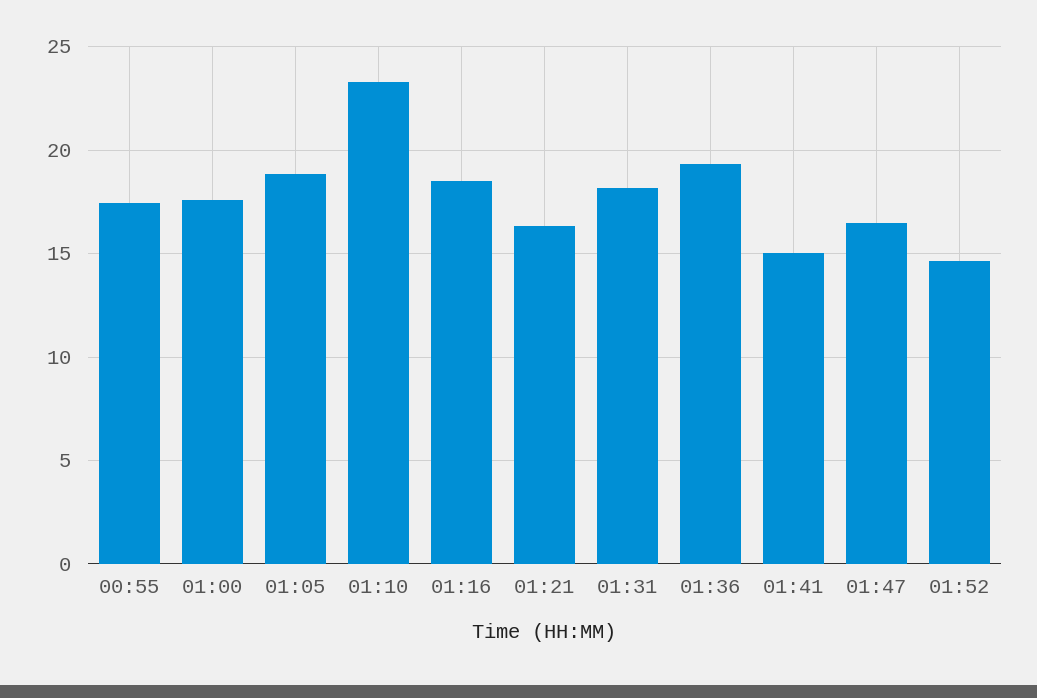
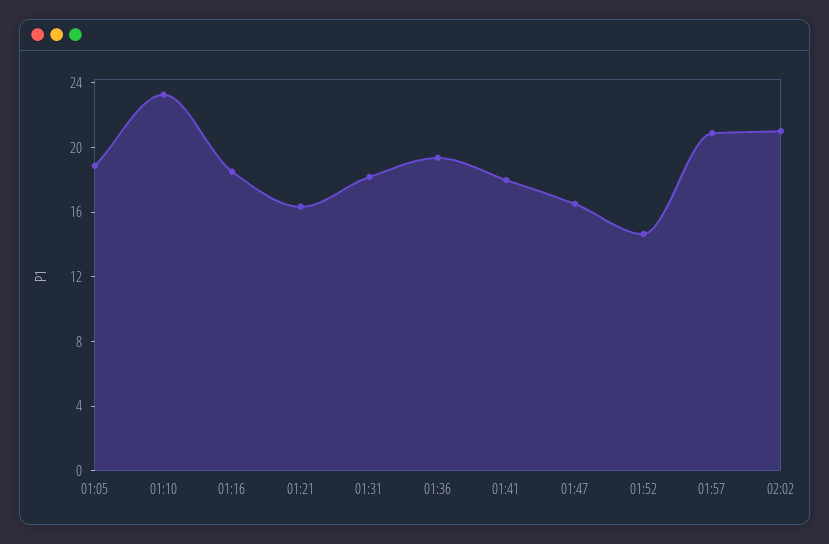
00:55: 17.5 -> none
01:00: 17.5 -> none
01:41: 15 -> 18
01:57: none -> 21
02:02: none -> 21

